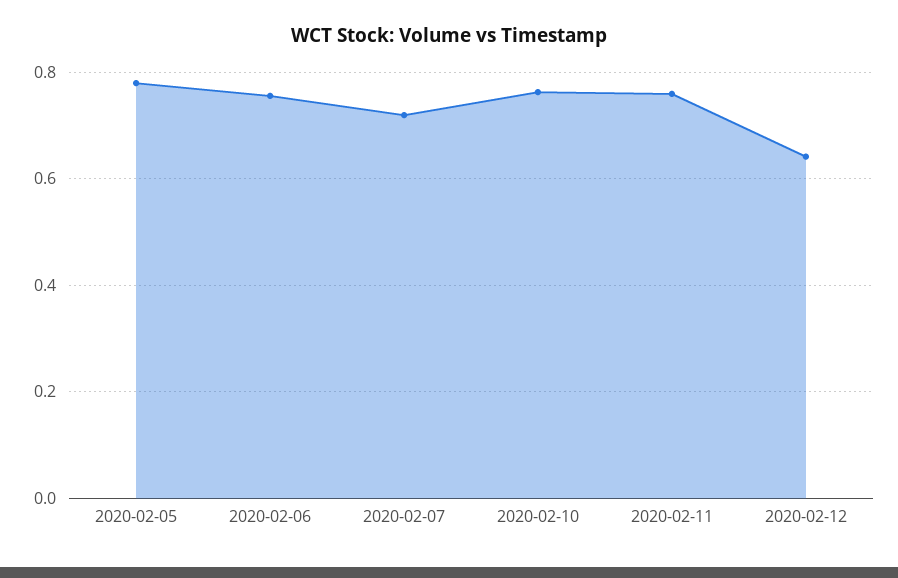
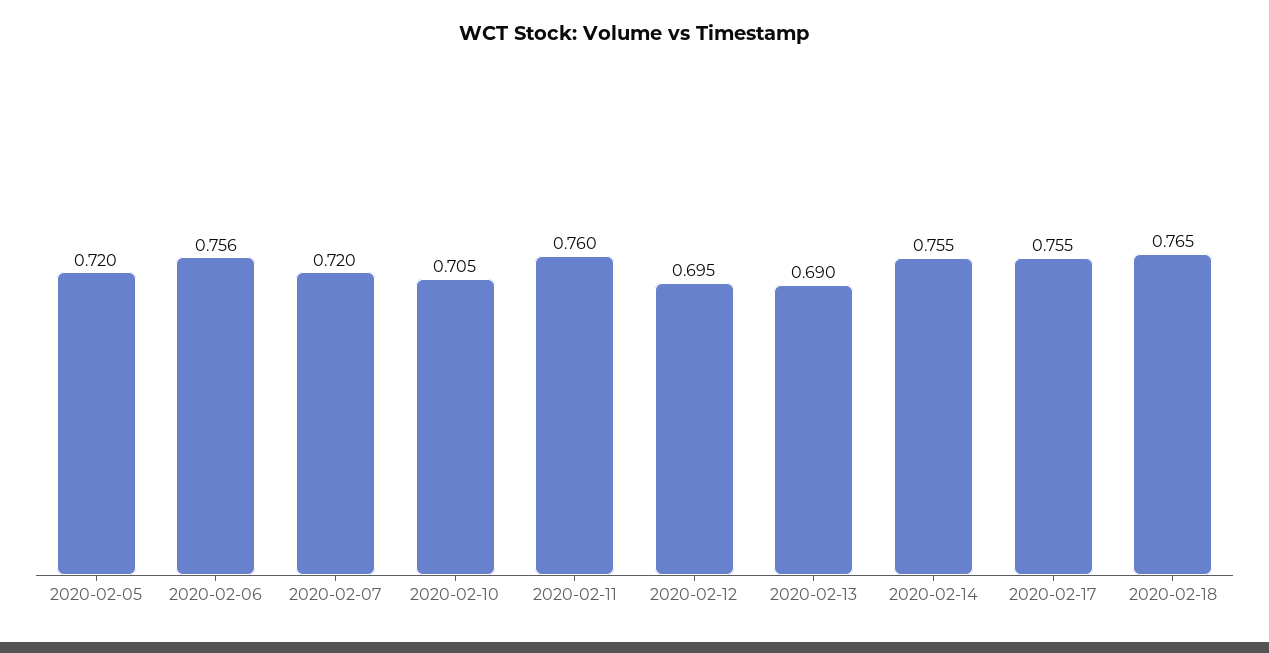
2020-02-05: 0.78 -> 0.72
2020-02-10: 0.76 -> 0.705
2020-02-12: 0.64 -> 0.695
2020-02-13: none -> 0.69
2020-02-14: none -> 0.755
2020-02-17: none -> 0.755
2020-02-18: none -> 0.765

